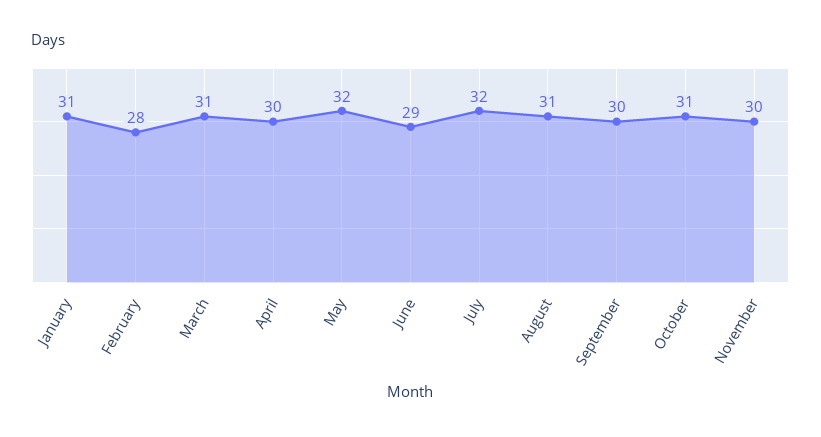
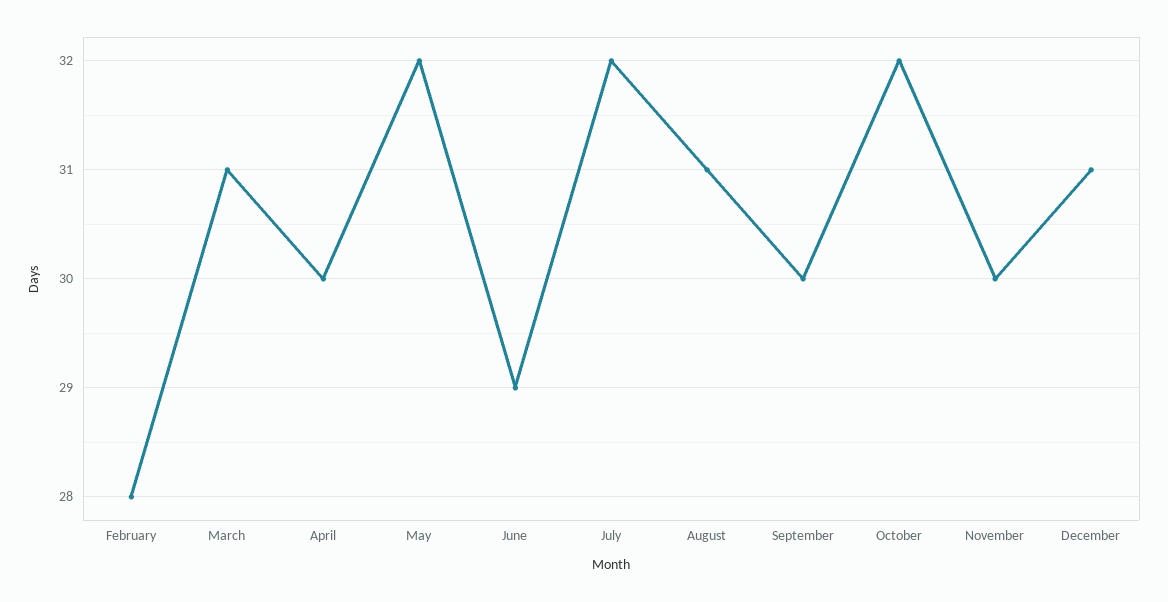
January: 31 -> none
October: 31 -> 32
December: none -> 31

